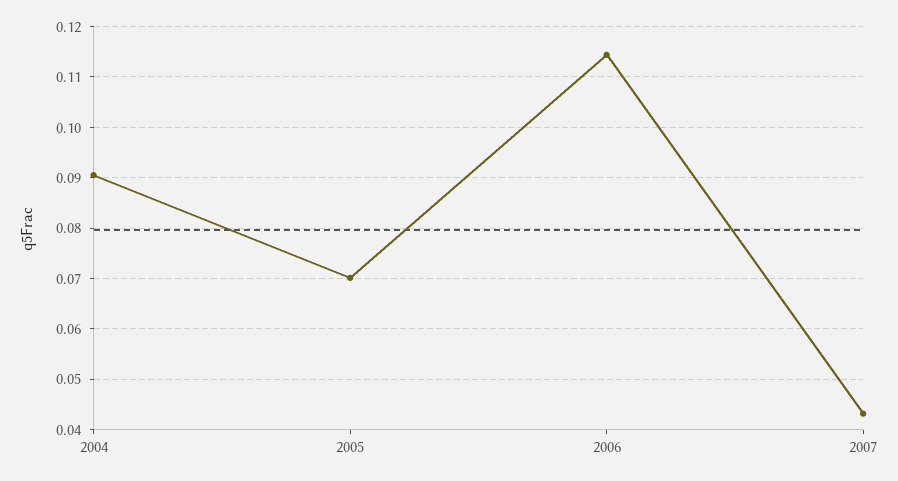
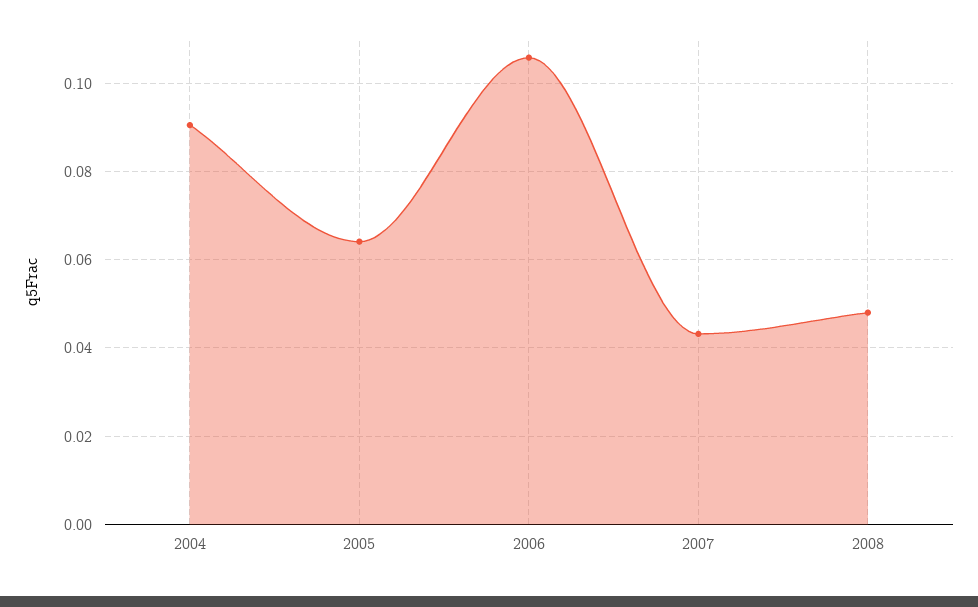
2005: 0.07 -> 0.064
2006: 0.114 -> 0.106
2008: none -> 0.048

